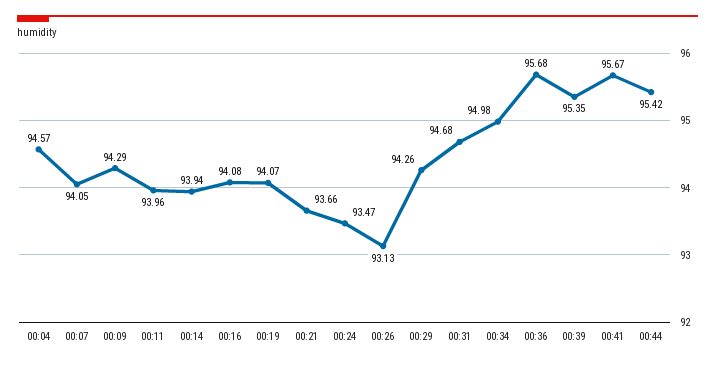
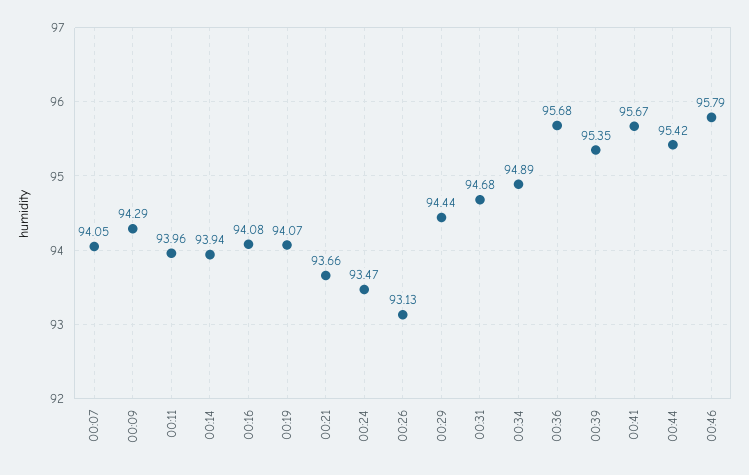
00:04: 94.57 -> none
00:29: 94.26 -> 94.44
00:34: 94.98 -> 94.89
00:46: none -> 95.79

